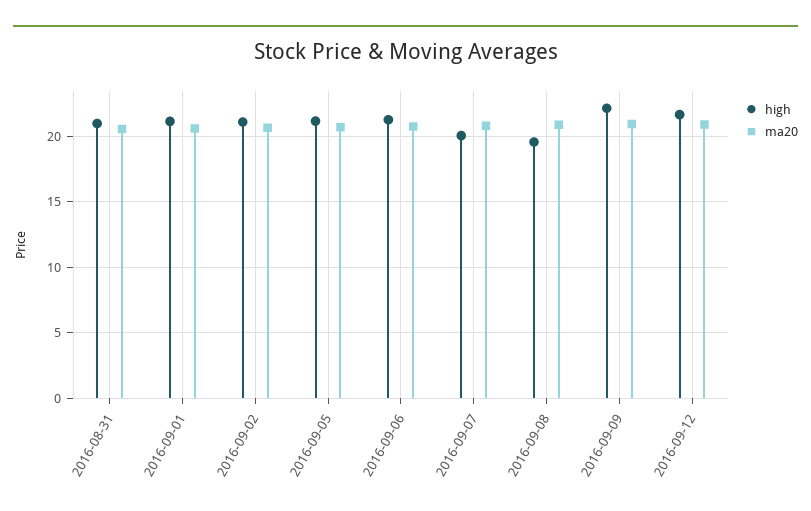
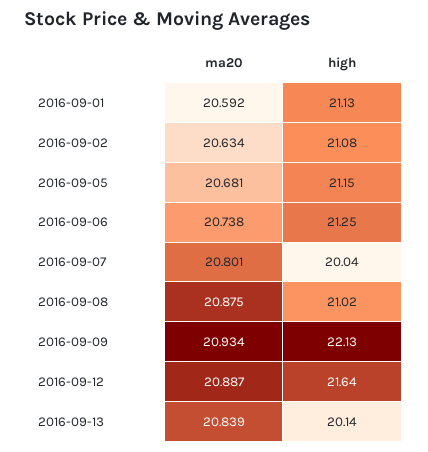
high, 2016-08-31: 21 -> none
ma20, 2016-08-31: 20.5 -> none
high, 2016-09-08: 19.5 -> 21.02
ma20, 2016-09-13: none -> 20.839
high, 2016-09-13: none -> 20.14

